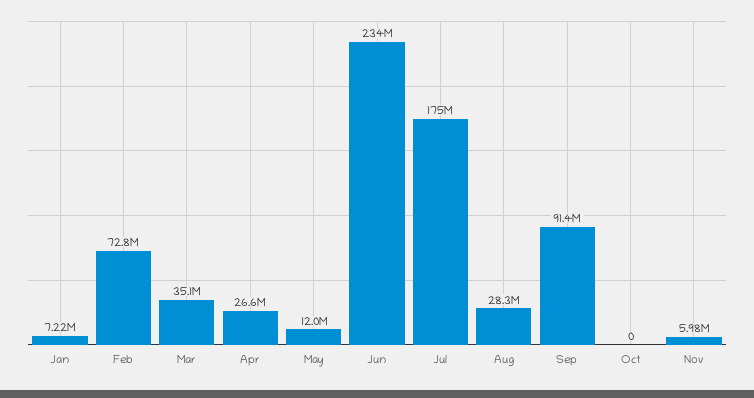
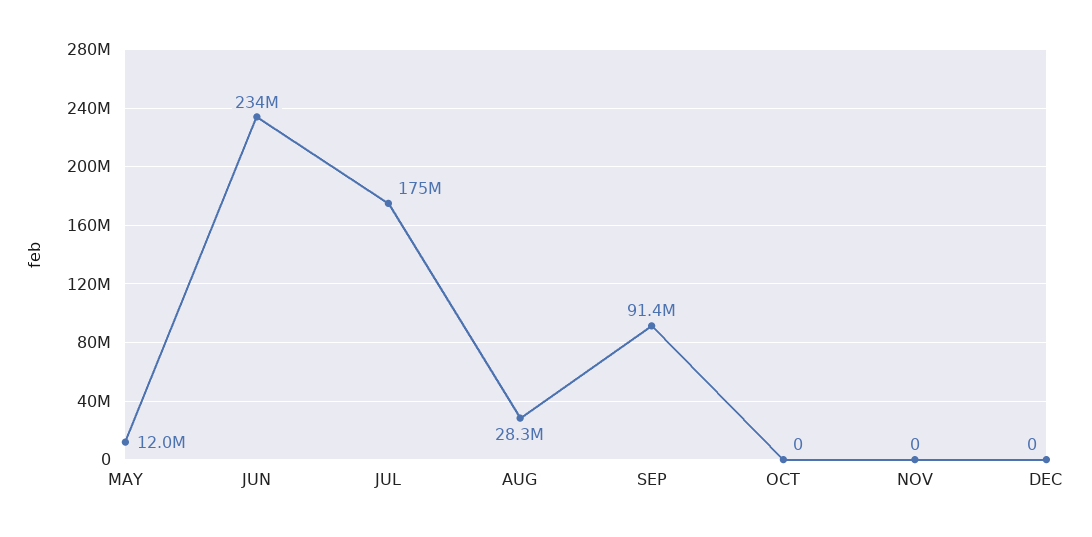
Jan: 7220000 -> none
Feb: 72800000 -> none
Mar: 35100000 -> none
Apr: 26600000 -> none
Nov: 5980000 -> 0
DEC: none -> 0

